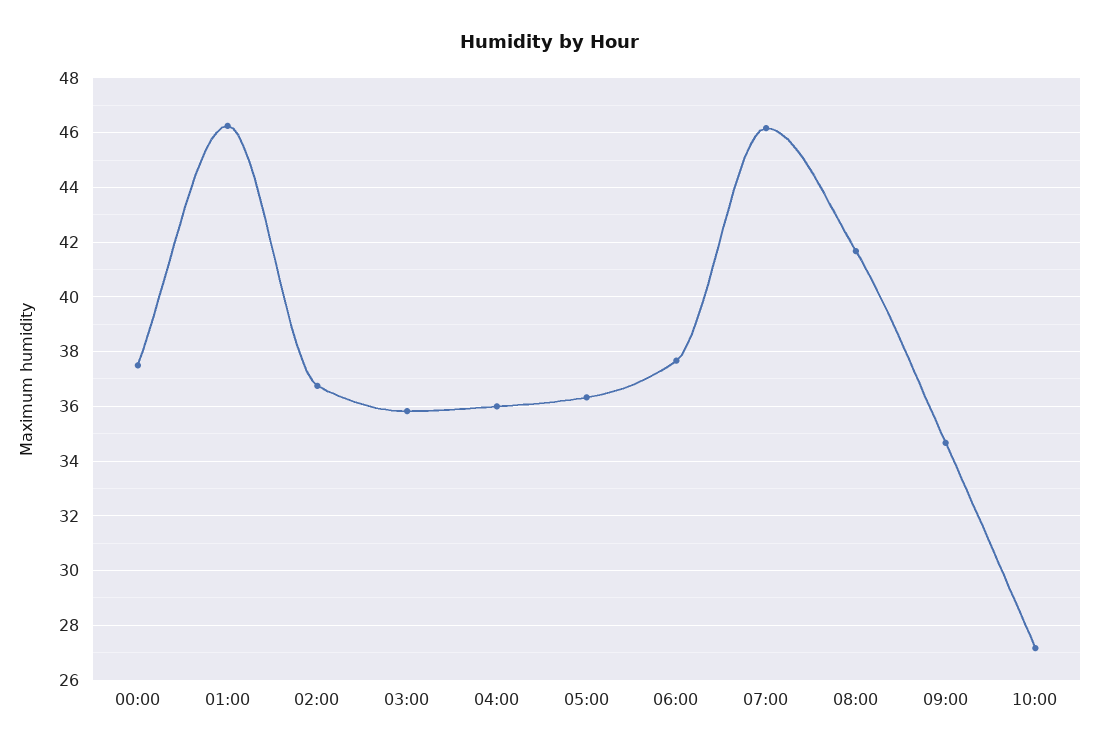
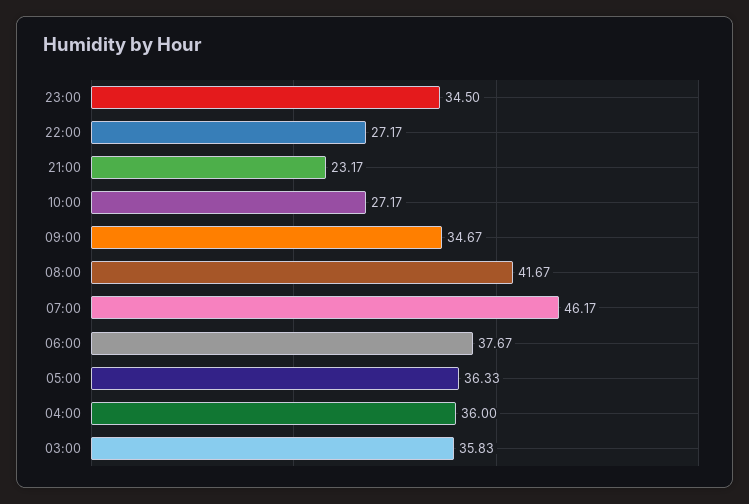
00:00: 37.5 -> none
01:00: 46.25 -> none
02:00: 36.75 -> none
23:00: none -> 34.5
22:00: none -> 27.17
21:00: none -> 23.17

